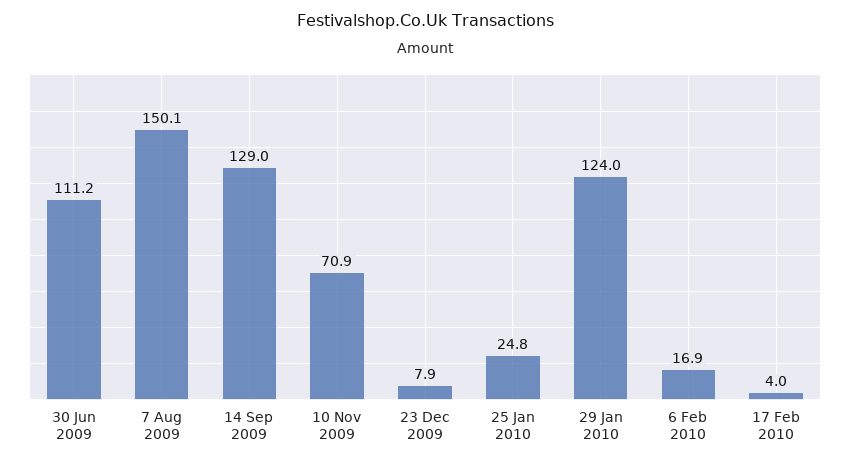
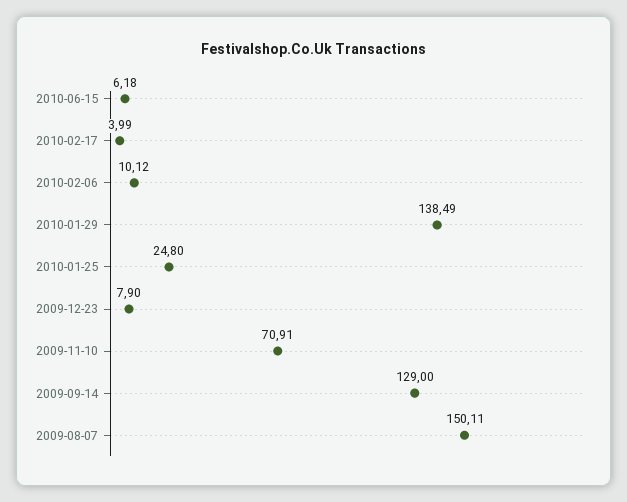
30 Jun 2009: 111.2 -> none
29 Jan 2010: 124 -> 138.49
6 Feb 2010: 16.9 -> 10.12
2010-06-15: none -> 6.18

